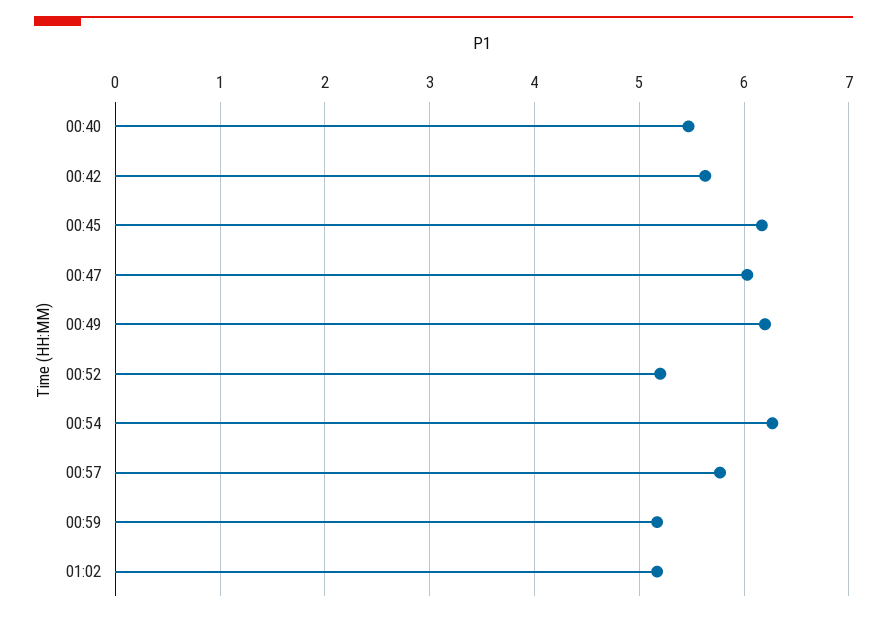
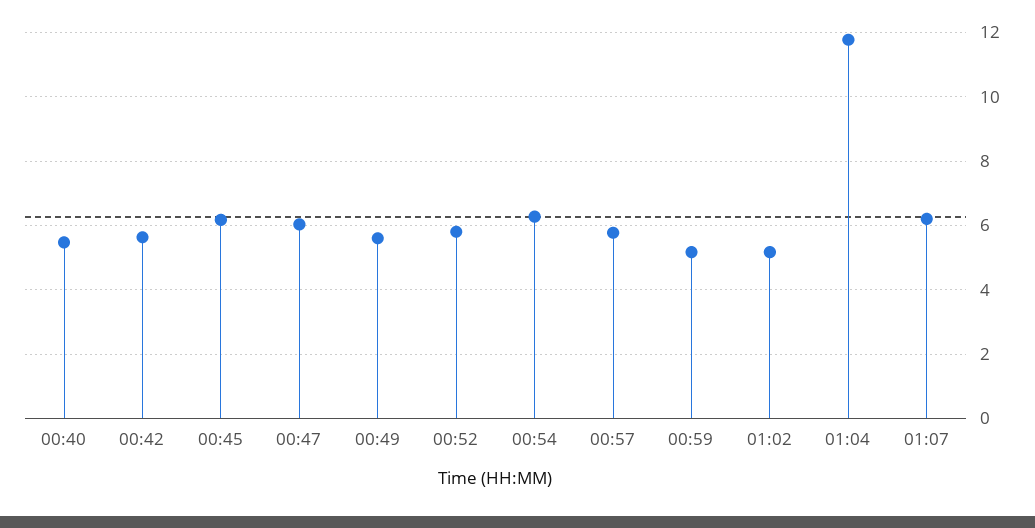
00:49: 6.2 -> 5.6
00:52: 5.2 -> 5.8
01:04: none -> 11.8
01:07: none -> 6.2

